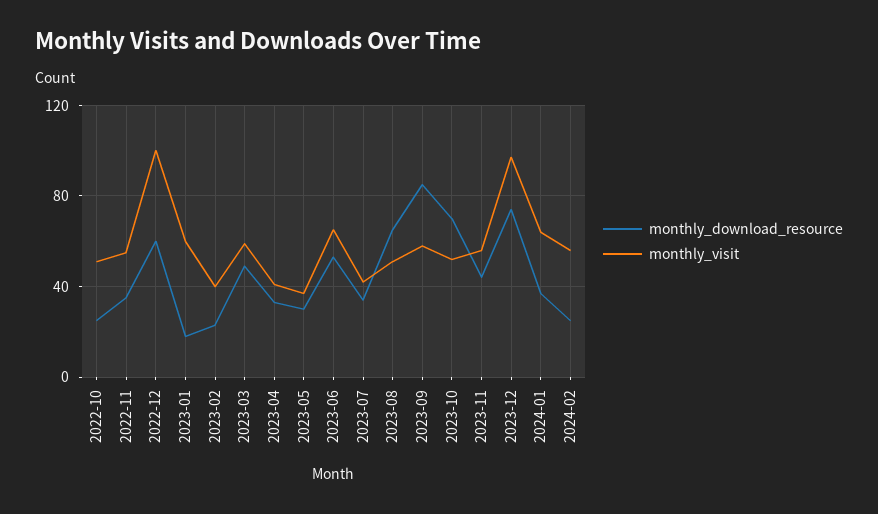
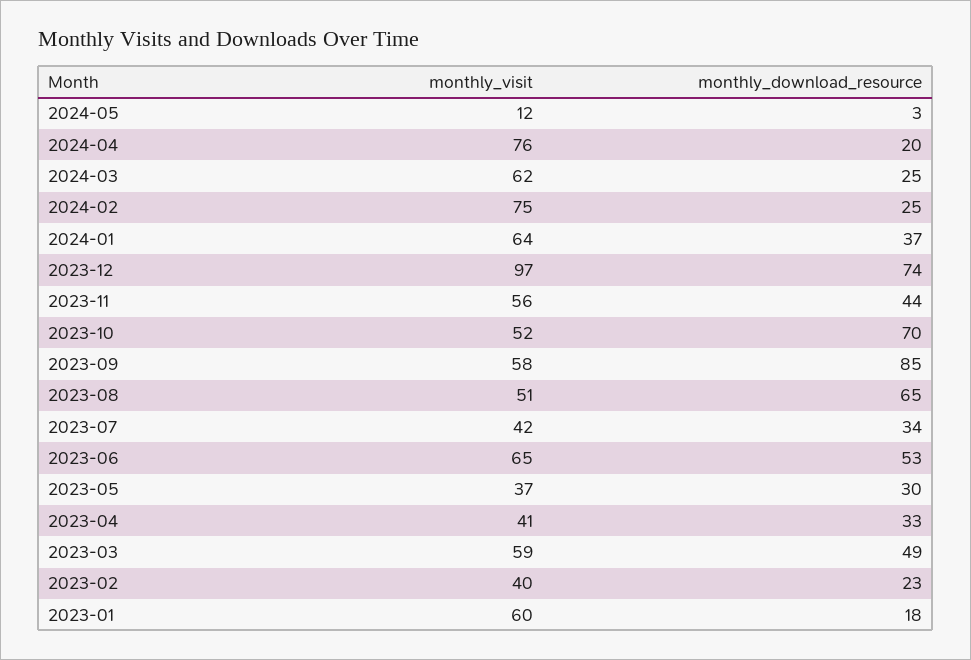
monthly_download_resource, 2022-10: 25 -> none
monthly_visit, 2022-10: 50 -> none
monthly_download_resource, 2022-11: 35 -> none
monthly_visit, 2022-11: 55 -> none
monthly_download_resource, 2022-12: 60 -> none
monthly_visit, 2022-12: 100 -> none
monthly_visit, 2024-02: 55 -> 75
monthly_visit, 2024-05: none -> 12
monthly_download_resource, 2024-05: none -> 3
monthly_visit, 2024-04: none -> 76
monthly_download_resource, 2024-04: none -> 20
monthly_visit, 2024-03: none -> 62
monthly_download_resource, 2024-03: none -> 25

